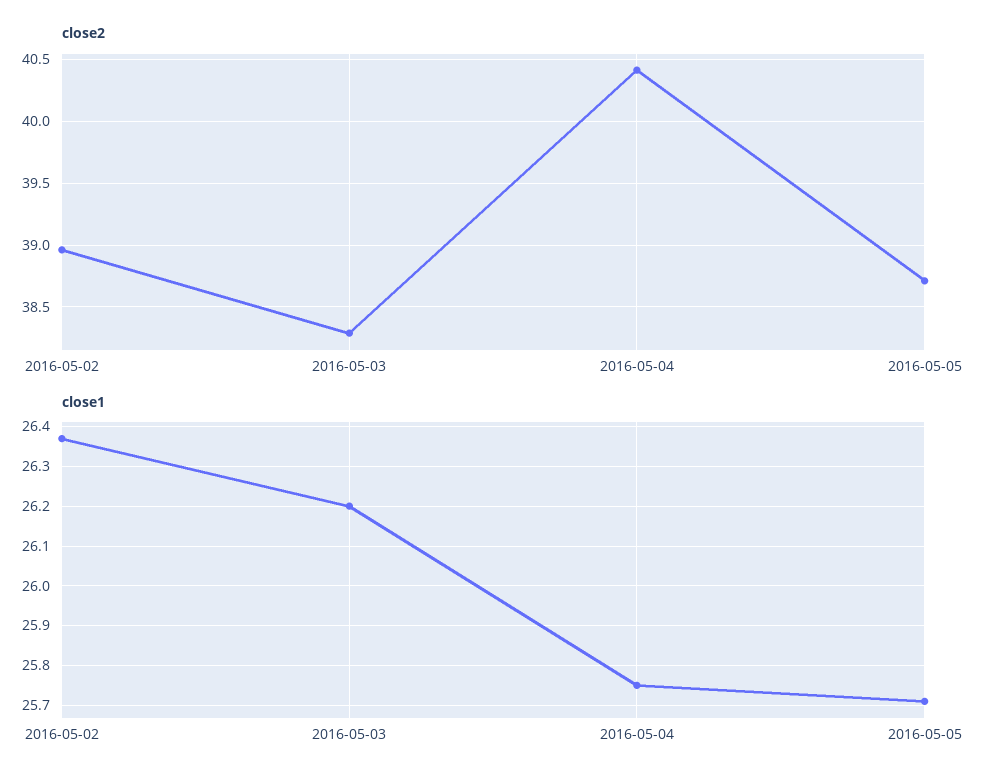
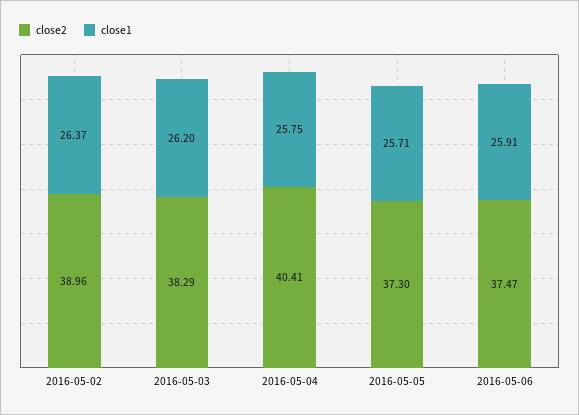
close2, 2016-05-05: 38.7 -> 37.3
close2, 2016-05-06: none -> 37.47
close1, 2016-05-06: none -> 25.91

